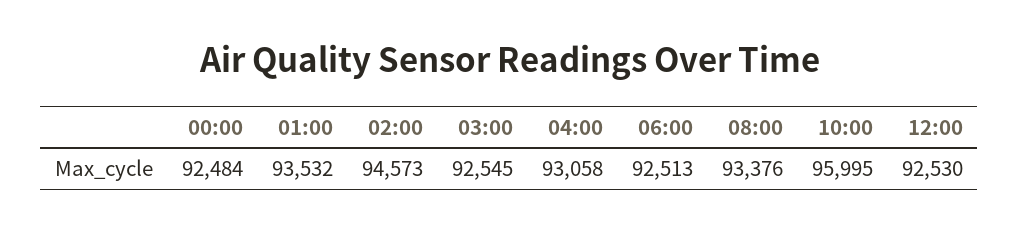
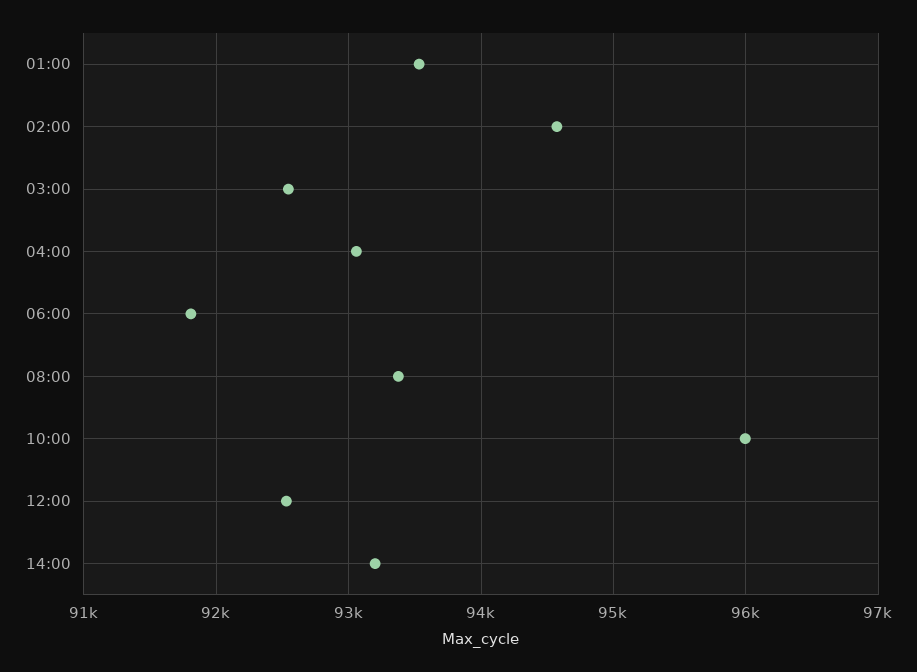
00:00: 92484 -> none
06:00: 92513 -> 91800
14:00: none -> 93200

